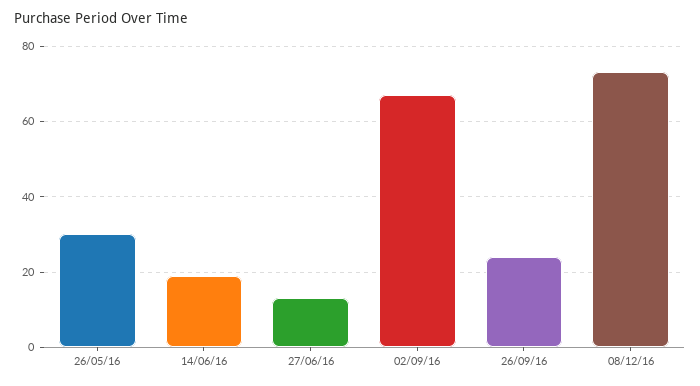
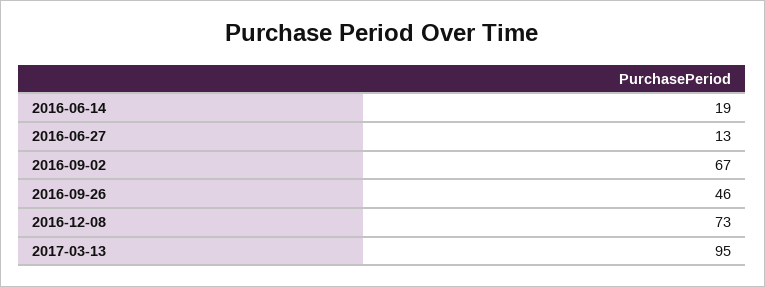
26/05/16: 30 -> none
26/09/16: 25 -> 46
2017-03-13: none -> 95

